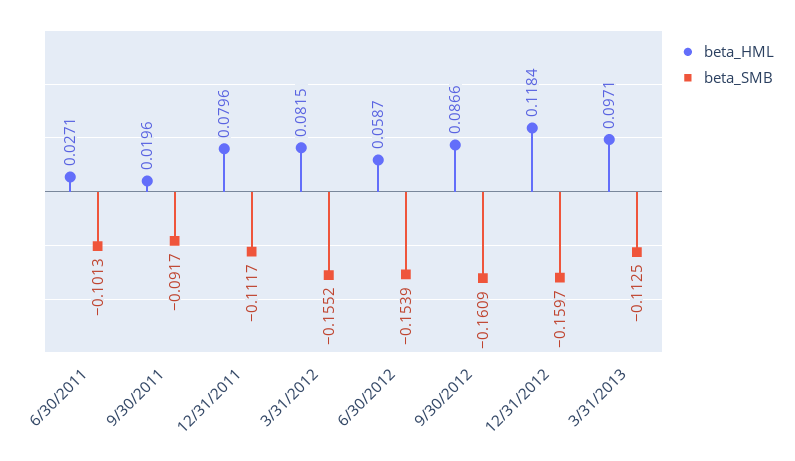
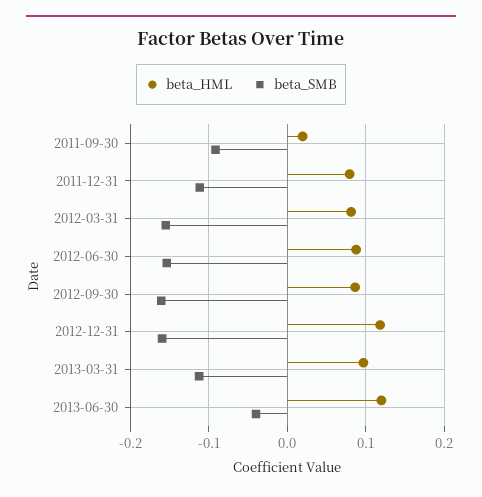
beta_HML, 6/30/2011: 0.0271 -> none
beta_SMB, 6/30/2011: -0.1013 -> none
beta_HML, 6/30/2012: 0.0587 -> 0.09
beta_HML, 2013-06-30: none -> 0.12
beta_SMB, 2013-06-30: none -> -0.04

